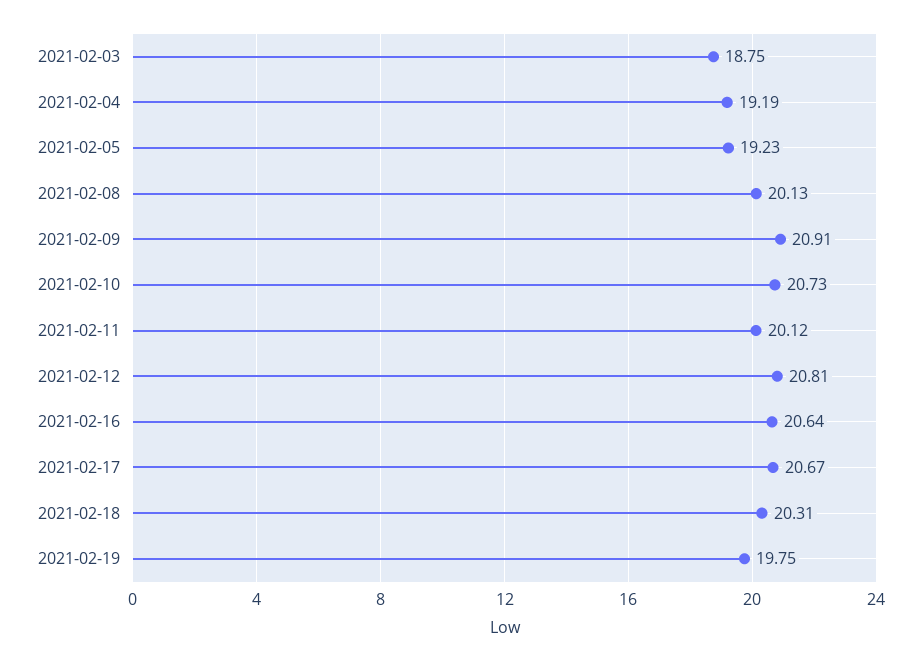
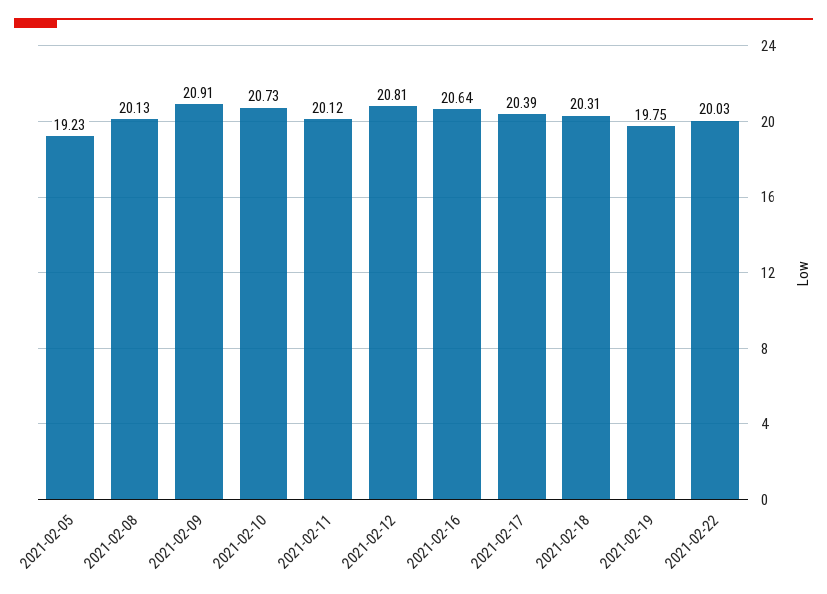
2021-02-03: 18.75 -> none
2021-02-04: 19.19 -> none
2021-02-17: 20.67 -> 20.39
2021-02-22: none -> 20.03

